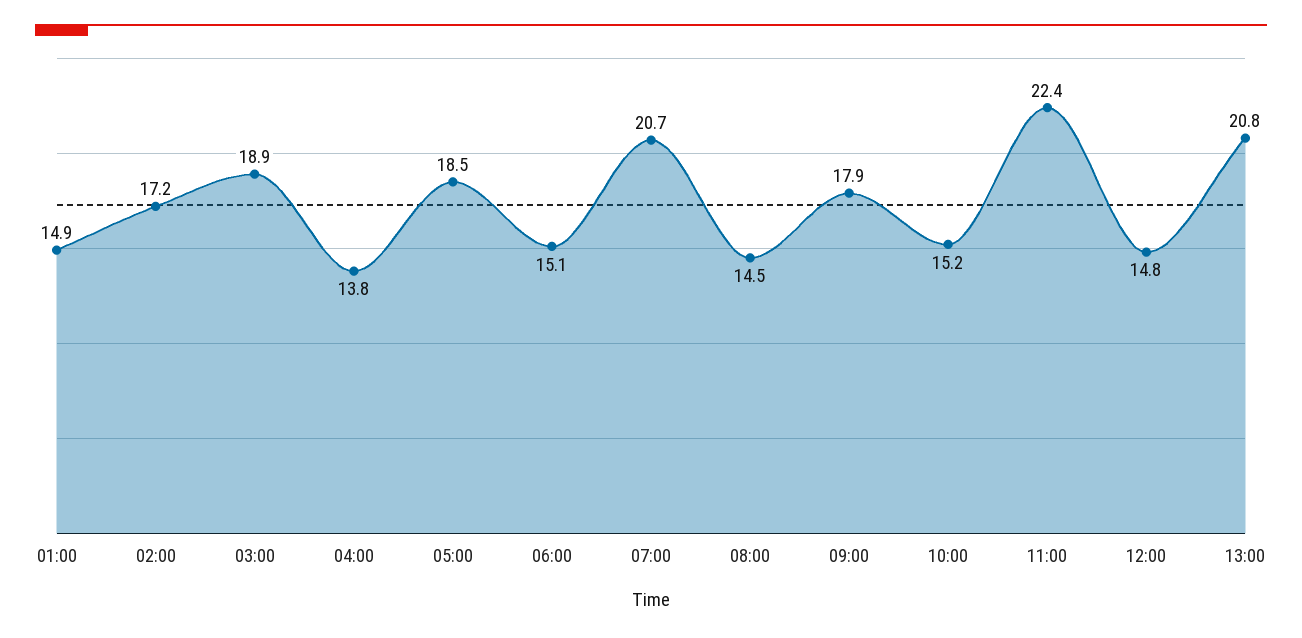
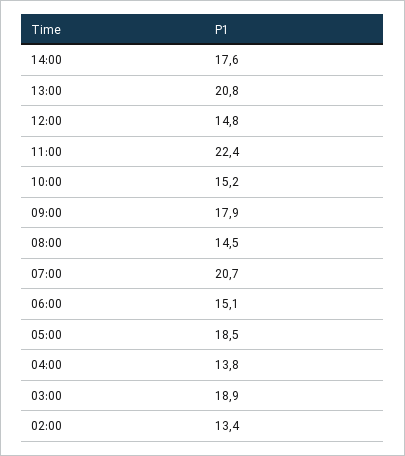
01:00: 14.9 -> none
02:00: 17.2 -> 13.4
14:00: none -> 17.6

